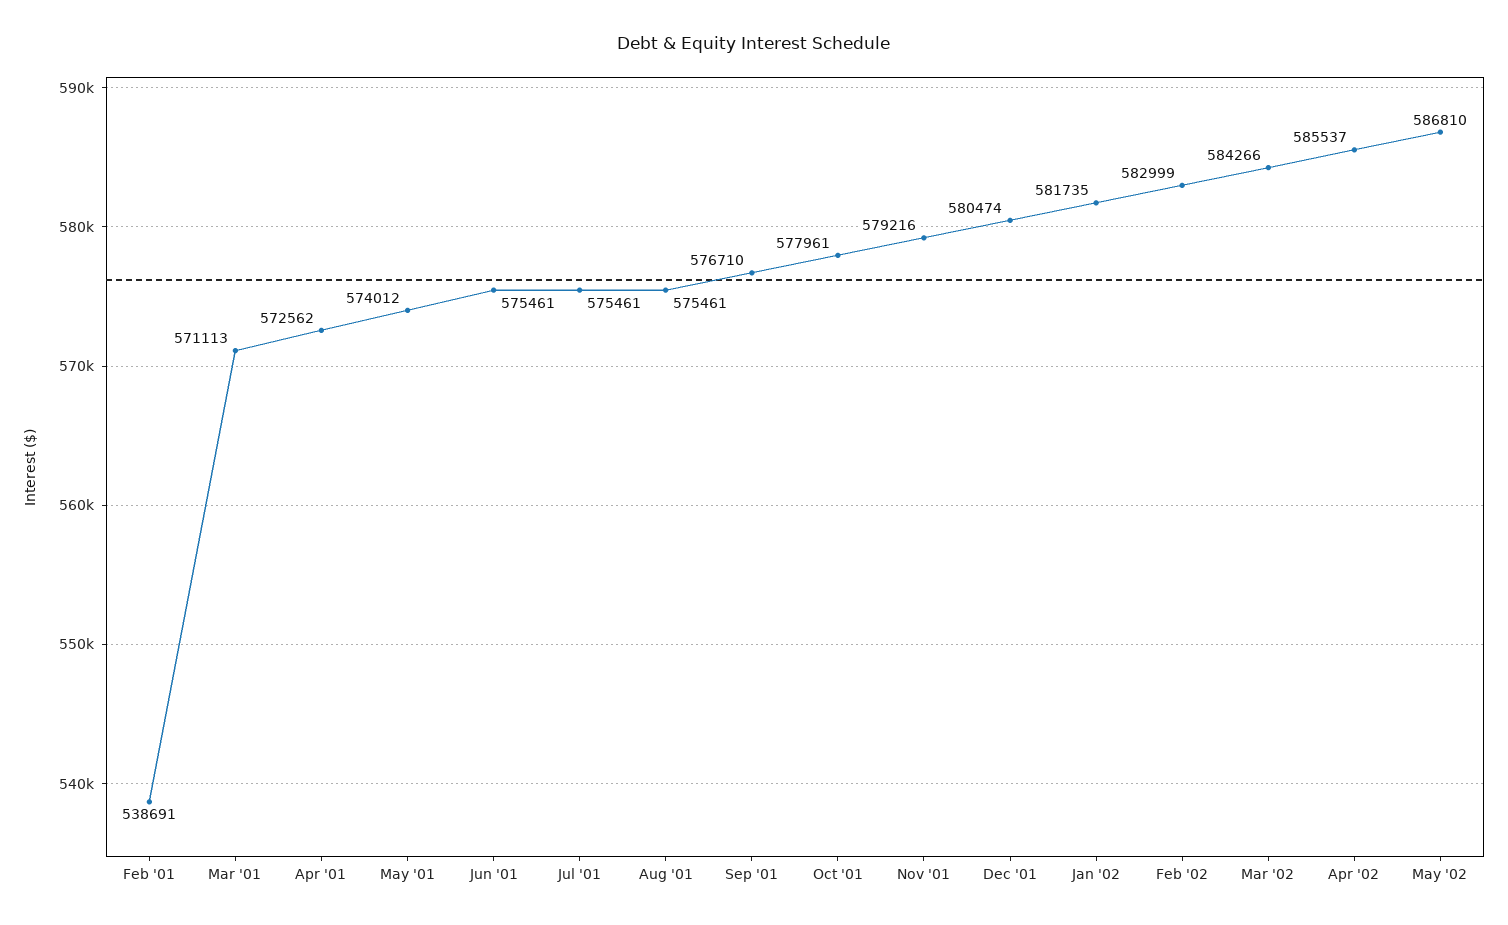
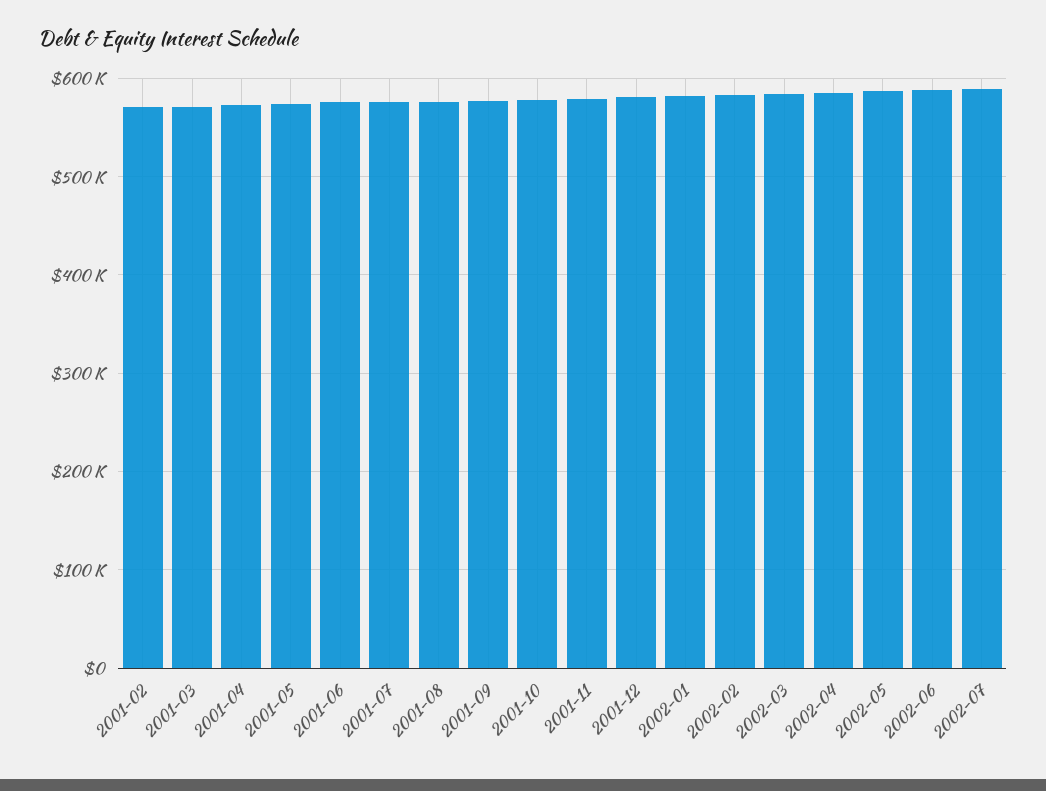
Feb '01: 538691 -> 570000
2002-06: none -> 590000
2002-07: none -> 590000

